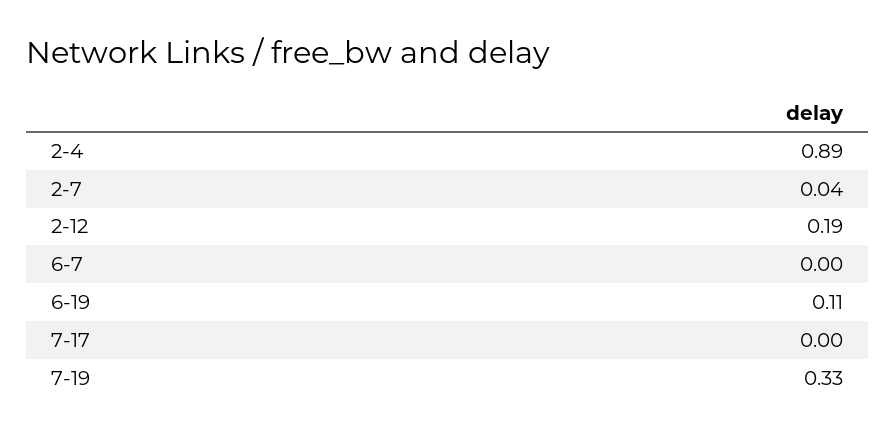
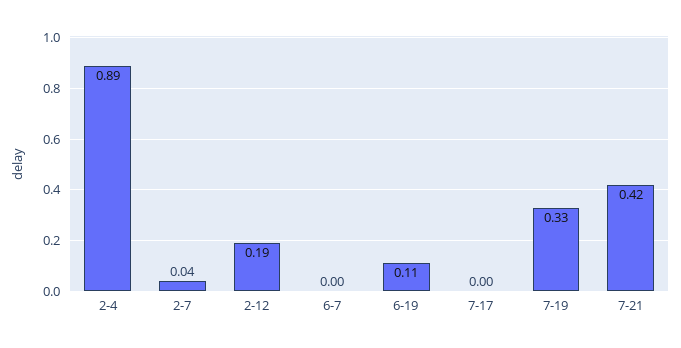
7-21: none -> 0.42

